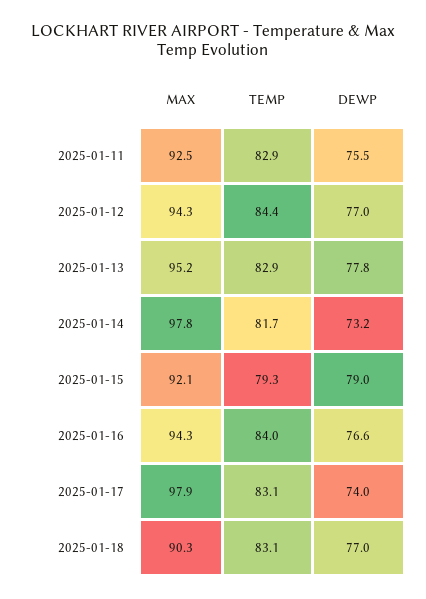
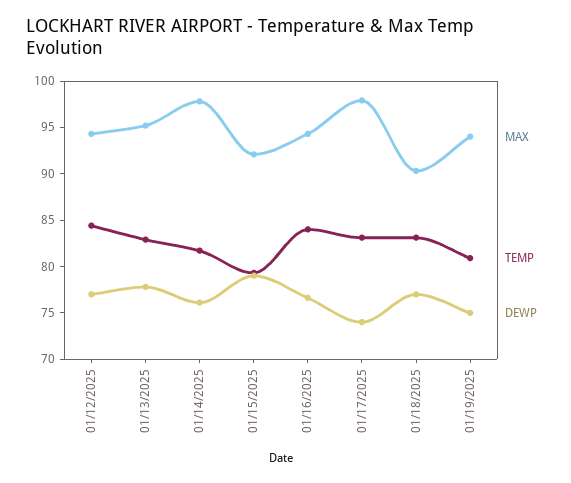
MAX, 2025-01-11: 92.5 -> none
TEMP, 2025-01-11: 82.9 -> none
DEWP, 2025-01-11: 75.5 -> none
DEWP, 2025-01-14: 73.2 -> 76
MAX, 01/19/2025: none -> 94
TEMP, 01/19/2025: none -> 81
DEWP, 01/19/2025: none -> 75

